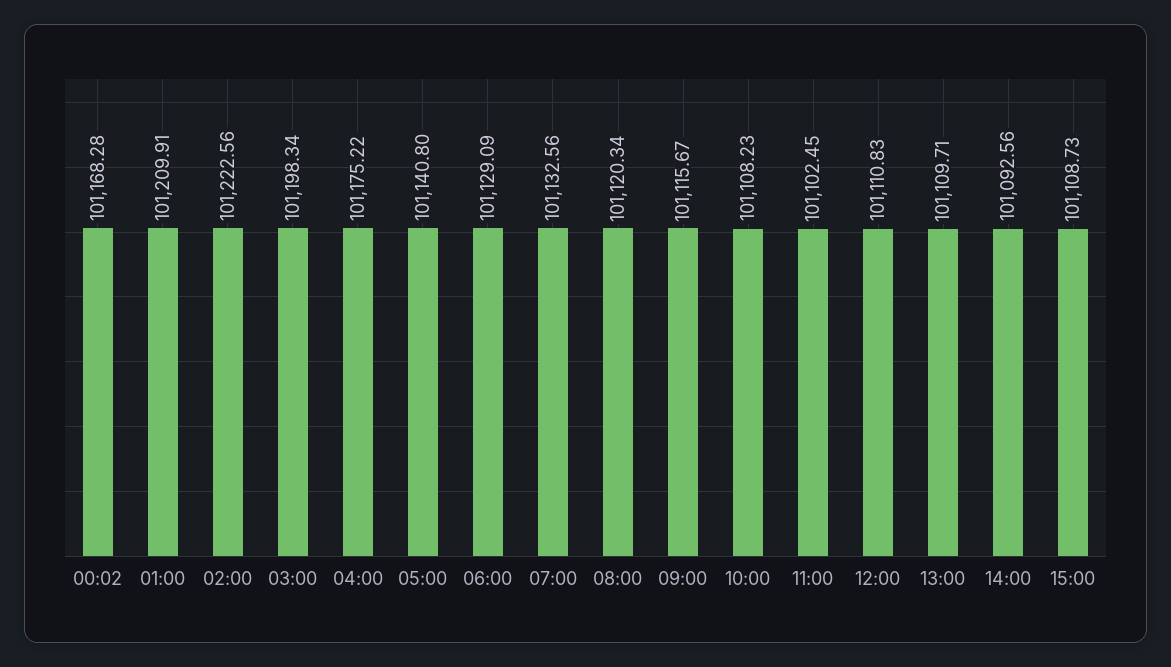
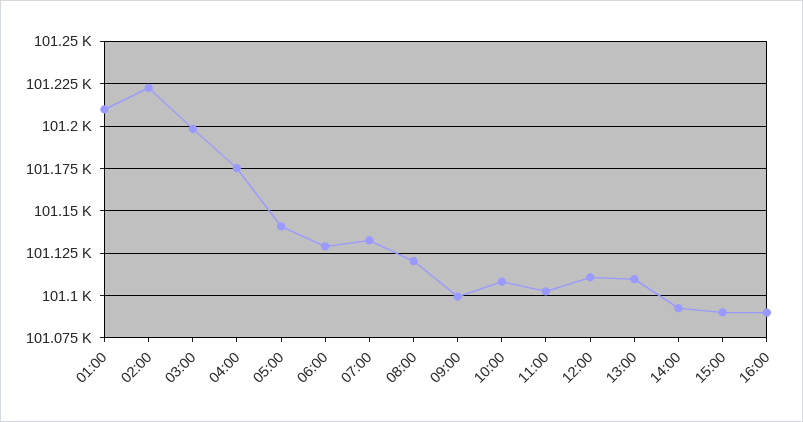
00:02: 101168.28 -> none
09:00: 101115.67 -> 101100
15:00: 101108.73 -> 101090
16:00: none -> 101090

